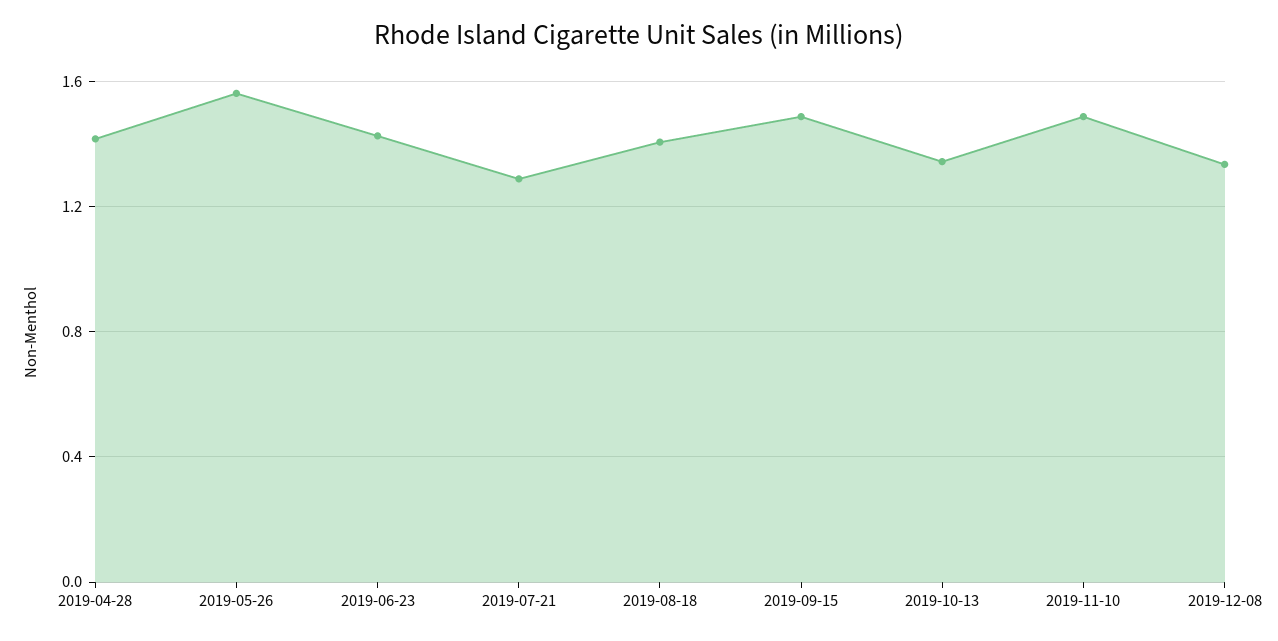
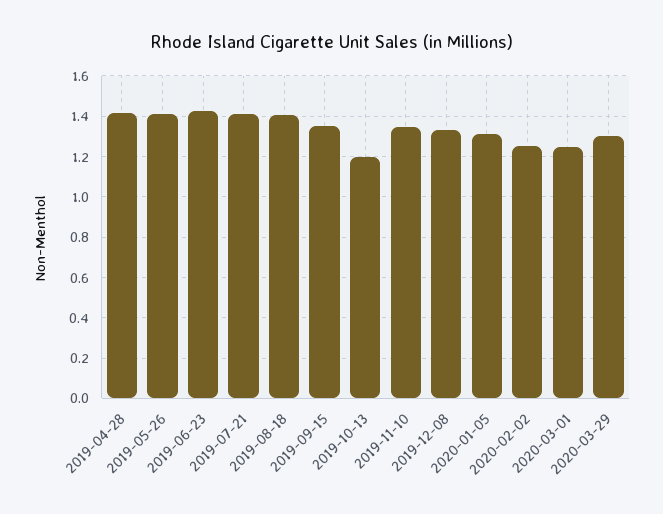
2019-05-26: 1.55 -> 1.4
2019-07-21: 1.3 -> 1.4
2019-09-15: 1.5 -> 1.35
2019-10-13: 1.35 -> 1.2
2019-11-10: 1.5 -> 1.35
2020-01-05: none -> 1.3
2020-02-02: none -> 1.25
2020-03-01: none -> 1.25
2020-03-29: none -> 1.3

